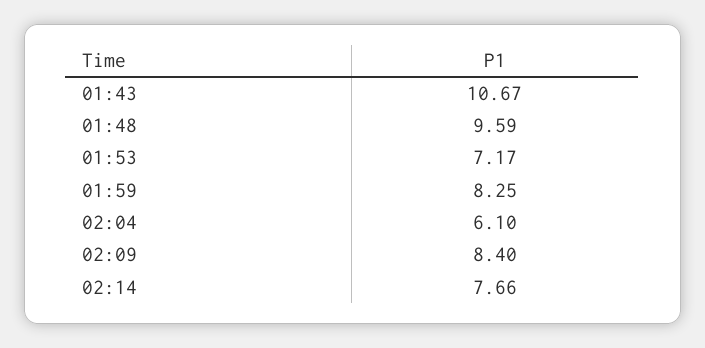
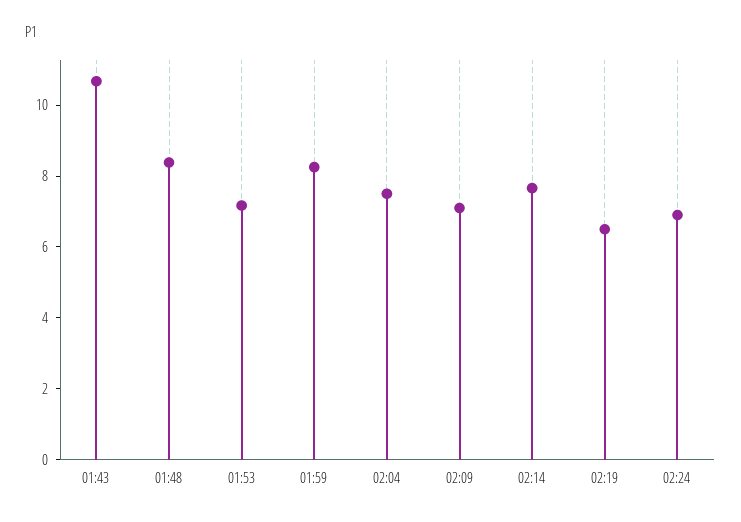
01:48: 9.59 -> 8.5
02:04: 6.1 -> 7.5
02:09: 8.4 -> 7
02:19: none -> 6.5
02:24: none -> 7

